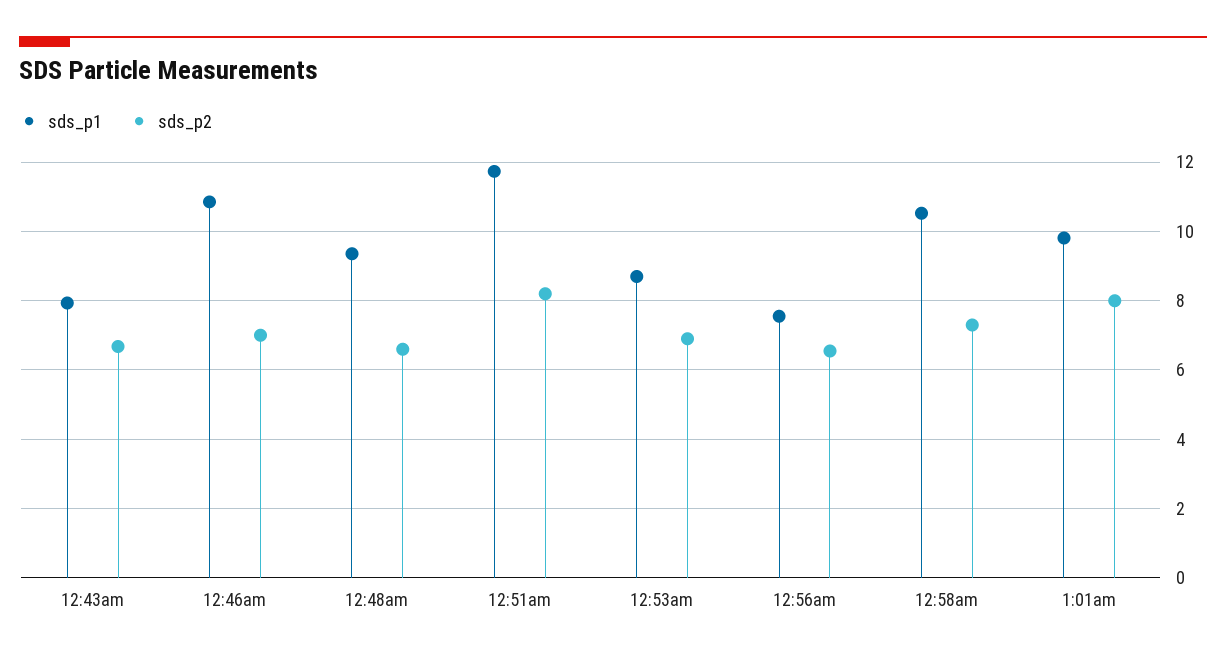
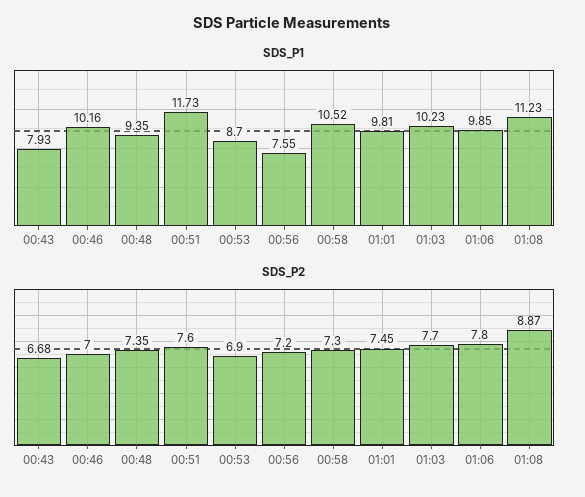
sds_p1, 12:46am: 10.8 -> 10.16
sds_p2, 12:48am: 6.6 -> 7.35
sds_p2, 12:51am: 8.2 -> 7.6
sds_p2, 12:56am: 6.6 -> 7.2
sds_p2, 1:01am: 8 -> 7.45
sds_p1, 01:03: none -> 10.23
sds_p1, 01:06: none -> 9.85
sds_p1, 01:08: none -> 11.23
sds_p2, 01:03: none -> 7.7
sds_p2, 01:06: none -> 7.8
sds_p2, 01:08: none -> 8.87

